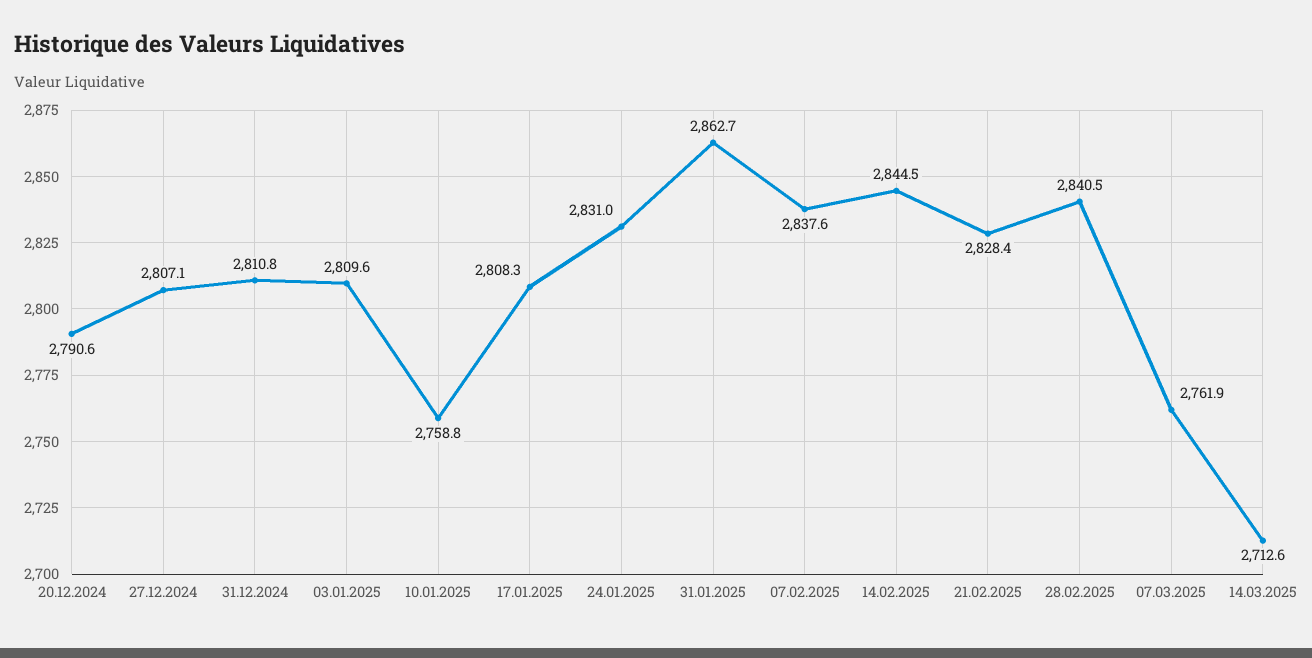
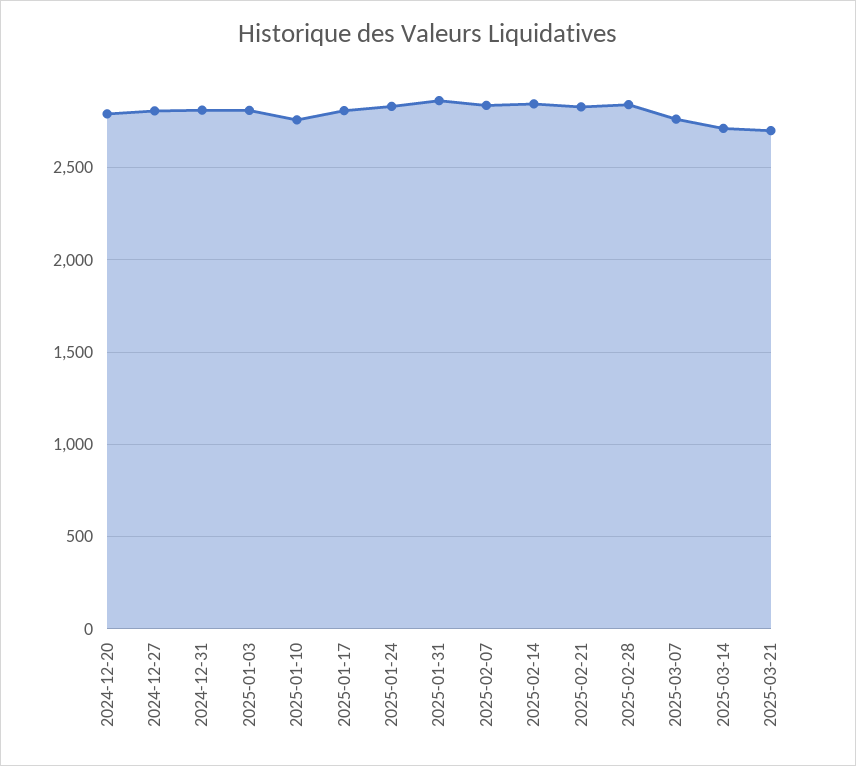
2025-03-21: none -> 2700

